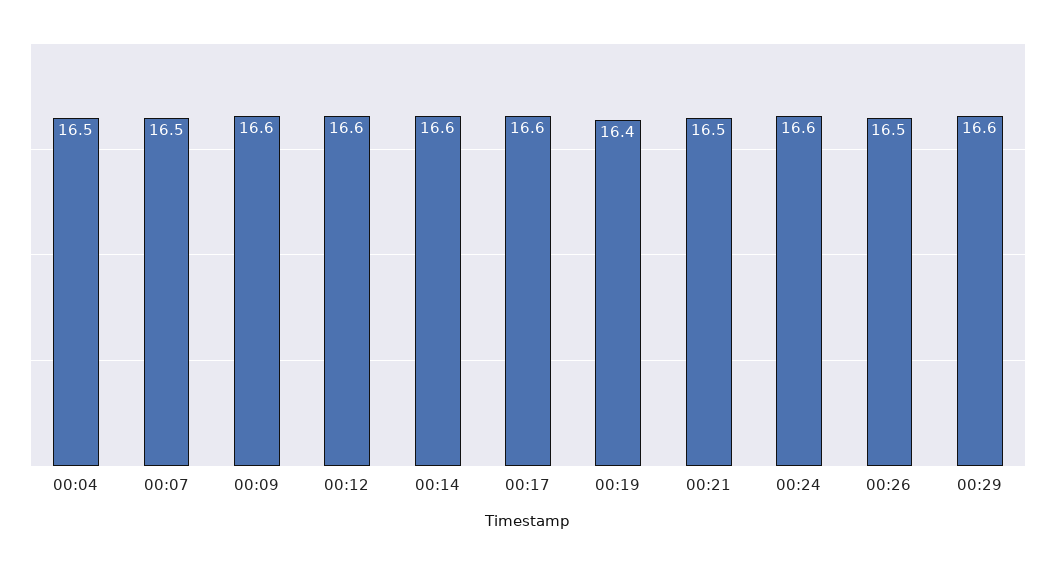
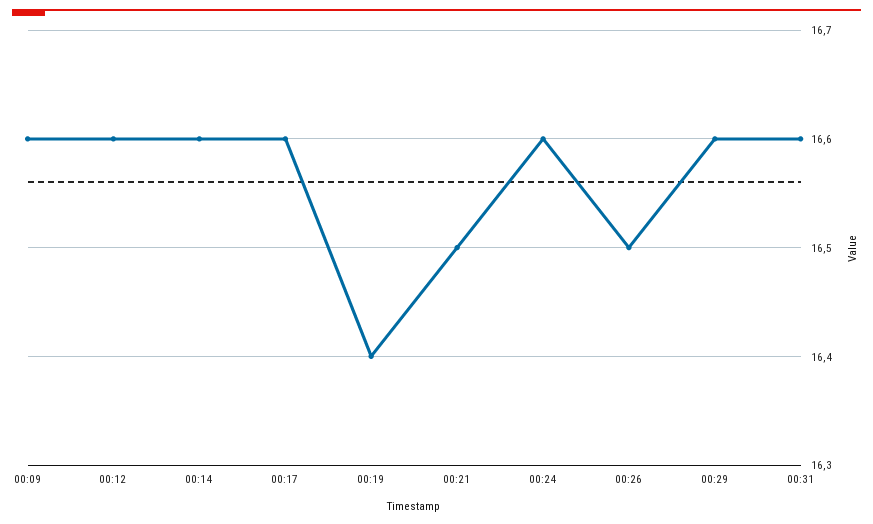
00:04: 16.5 -> none
00:07: 16.5 -> none
00:31: none -> 16.6

